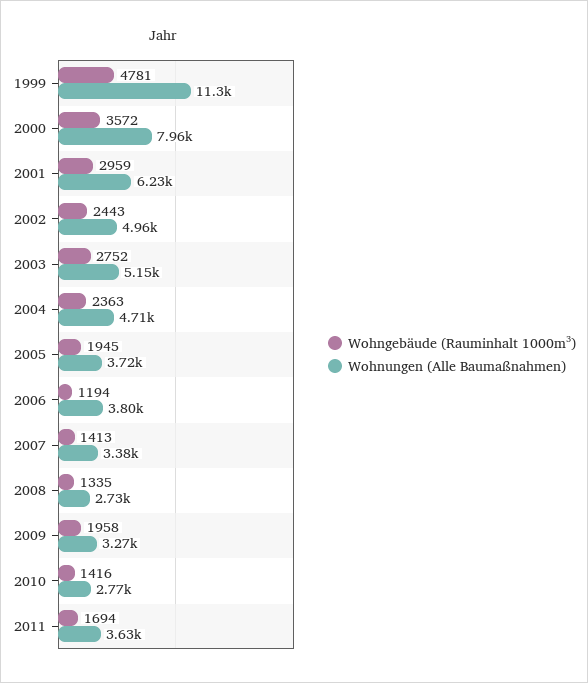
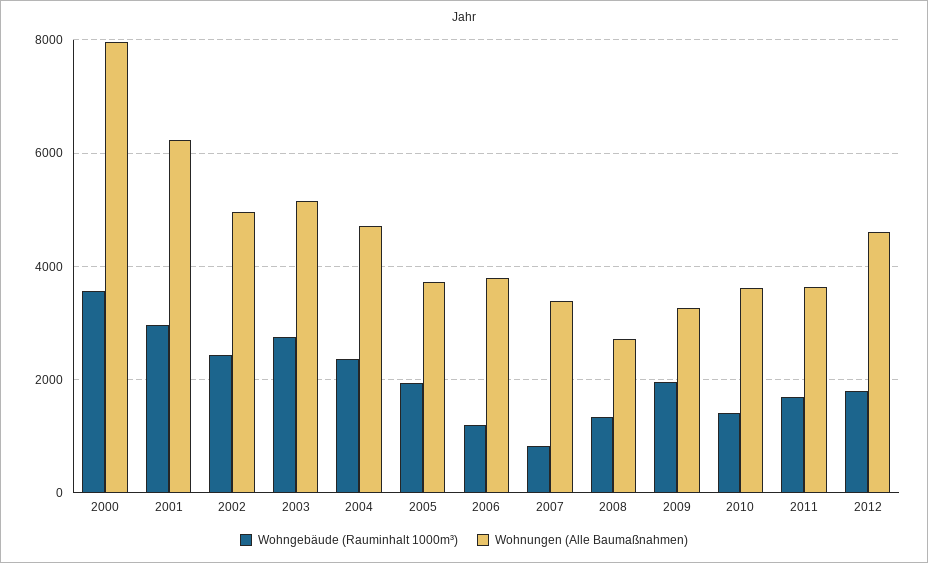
Wohngebäude (Rauminhalt 1000m³), 1999: 4781 -> none
Wohnungen (Alle Baumaßnahmen), 1999: 11300 -> none
Wohngebäude (Rauminhalt 1000m³), 2007: 1413 -> 800
Wohnungen (Alle Baumaßnahmen), 2010: 2770 -> 3600
Wohngebäude (Rauminhalt 1000m³), 2012: none -> 1800
Wohnungen (Alle Baumaßnahmen), 2012: none -> 4600

